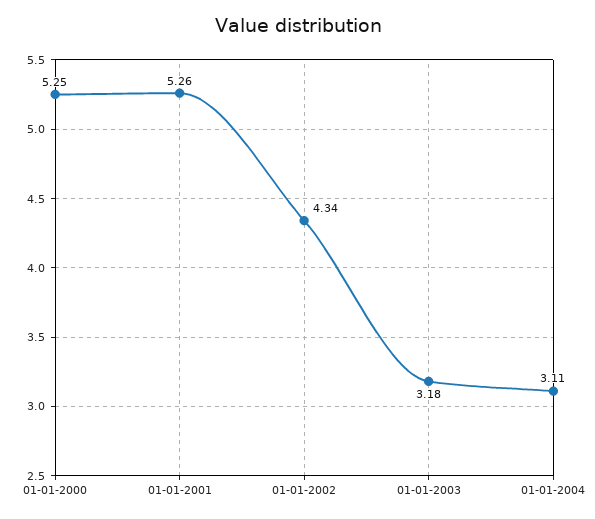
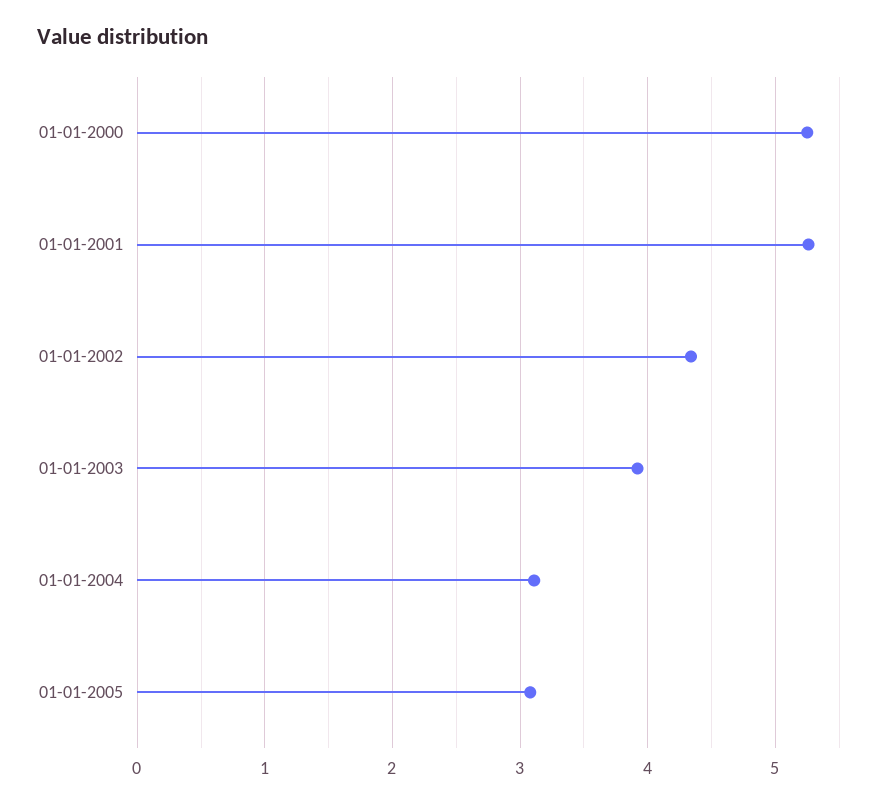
01-01-2003: 3.18 -> 3.9
01-01-2005: none -> 3.1

